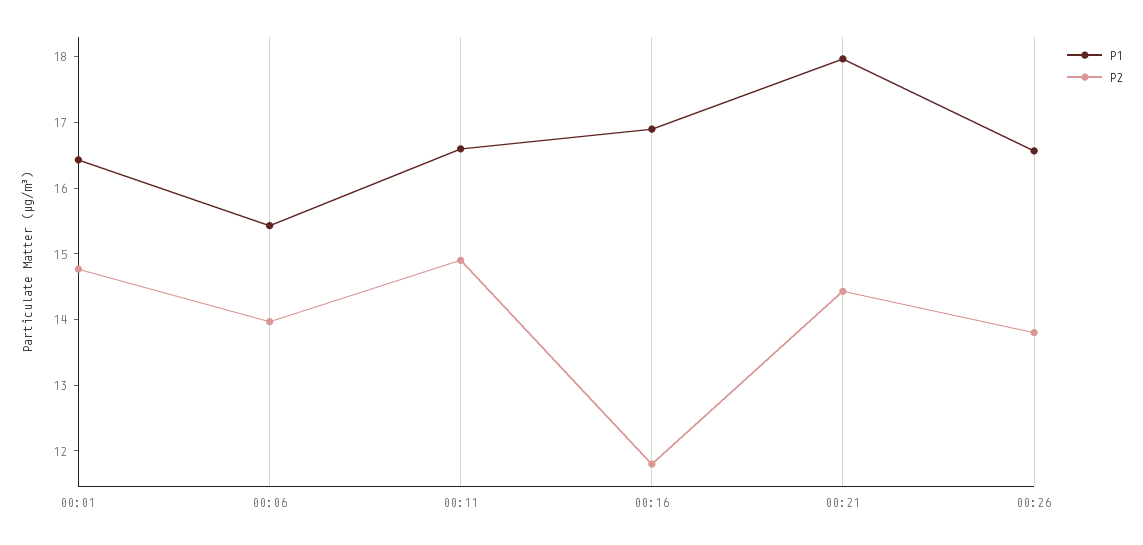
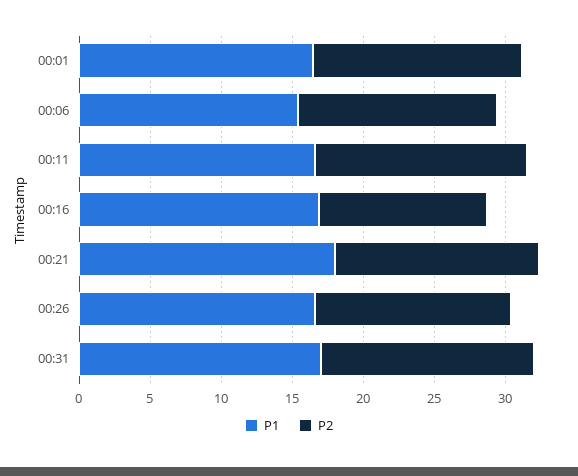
P1, 00:31: none -> 17
P2, 00:31: none -> 15

